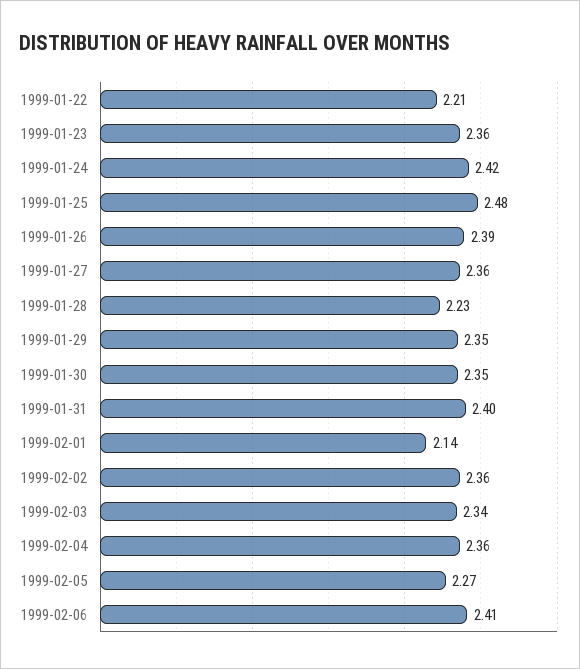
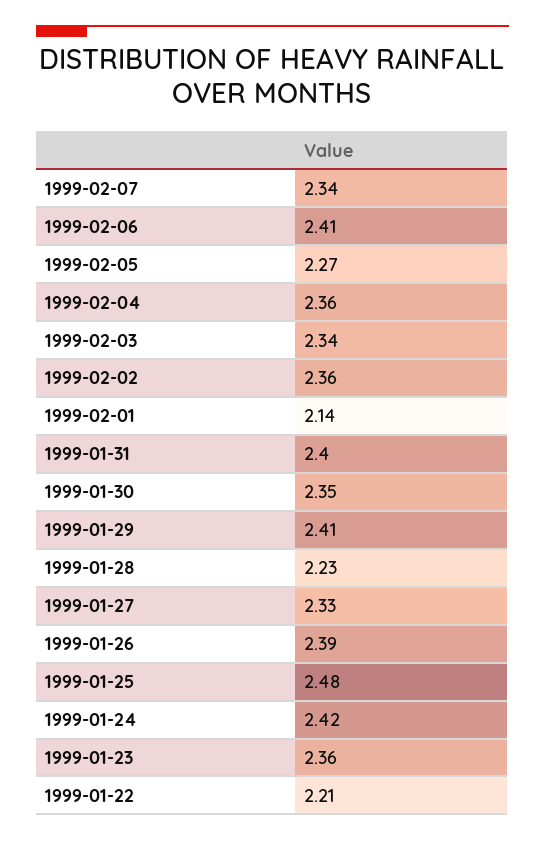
1999-01-27: 2.36 -> 2.33
1999-01-29: 2.35 -> 2.41
1999-02-07: none -> 2.34

